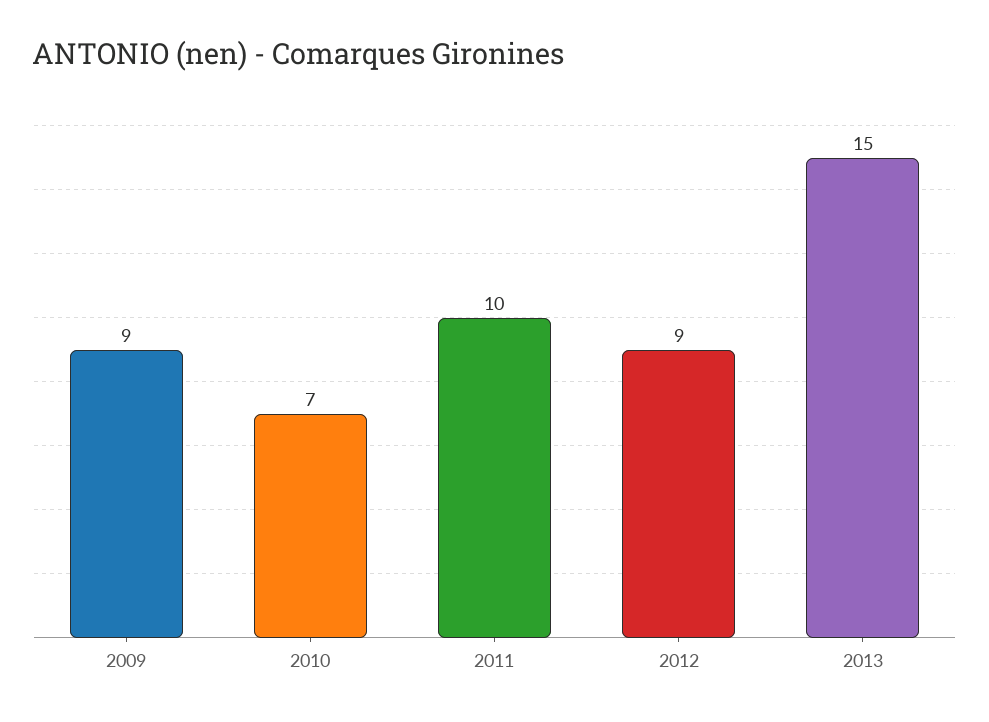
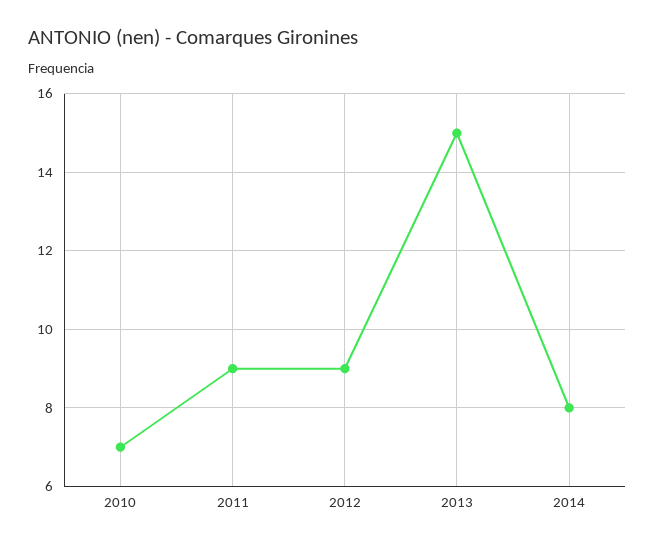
2009: 9 -> none
2011: 10 -> 9
2014: none -> 8

